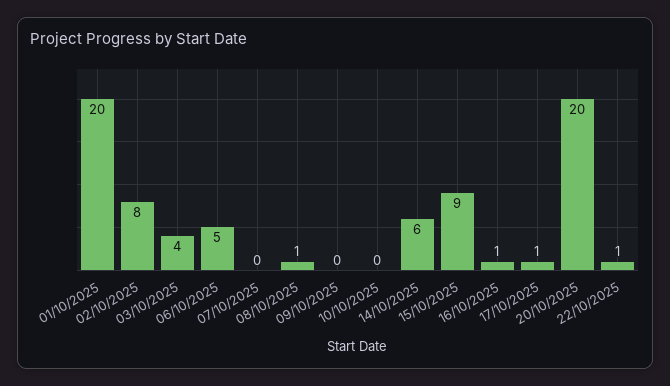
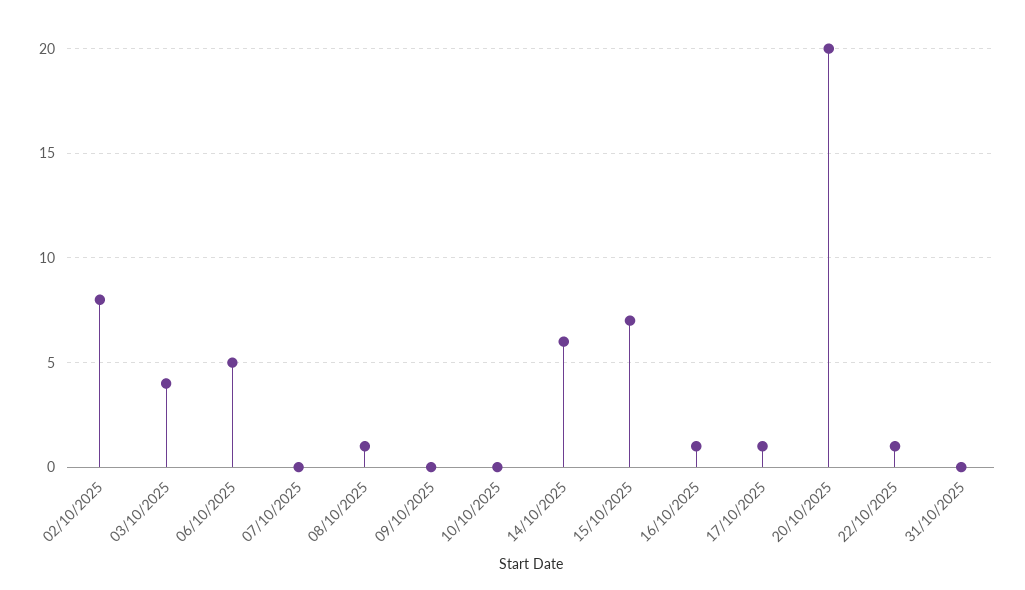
01/10/2025: 20 -> none
15/10/2025: 9 -> 7
31/10/2025: none -> 0

